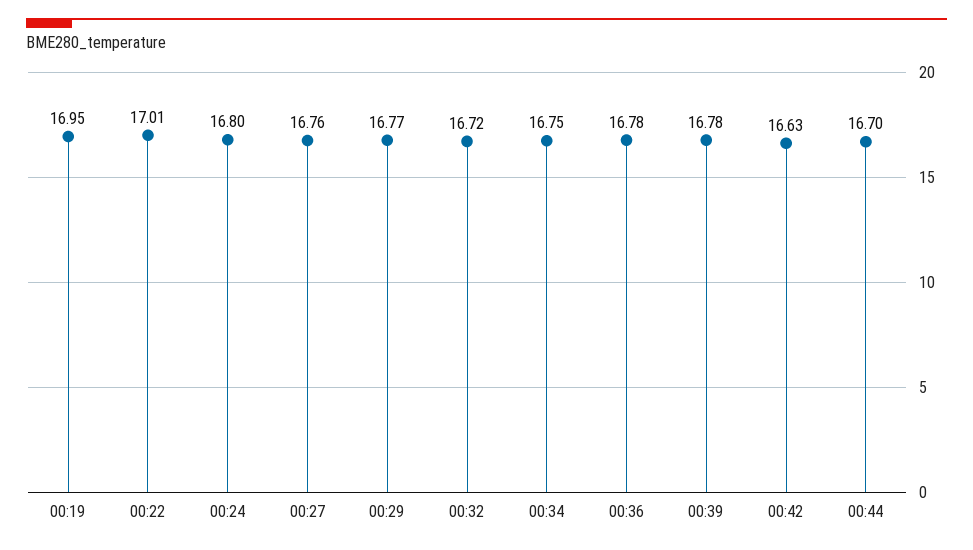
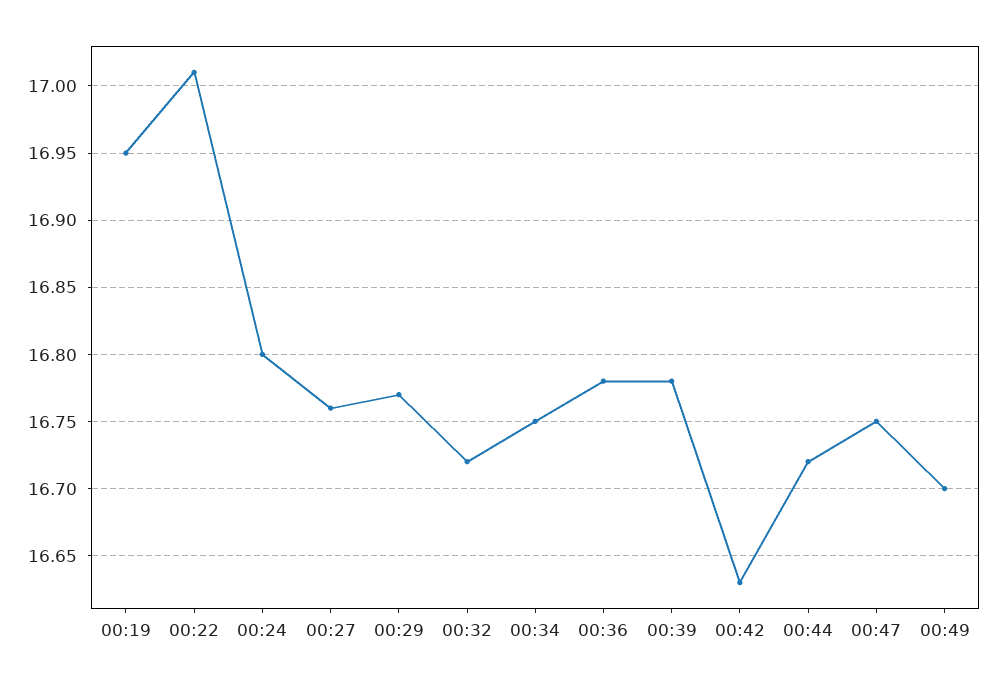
00:44: 16.7 -> 16.72
00:47: none -> 16.75
00:49: none -> 16.7

